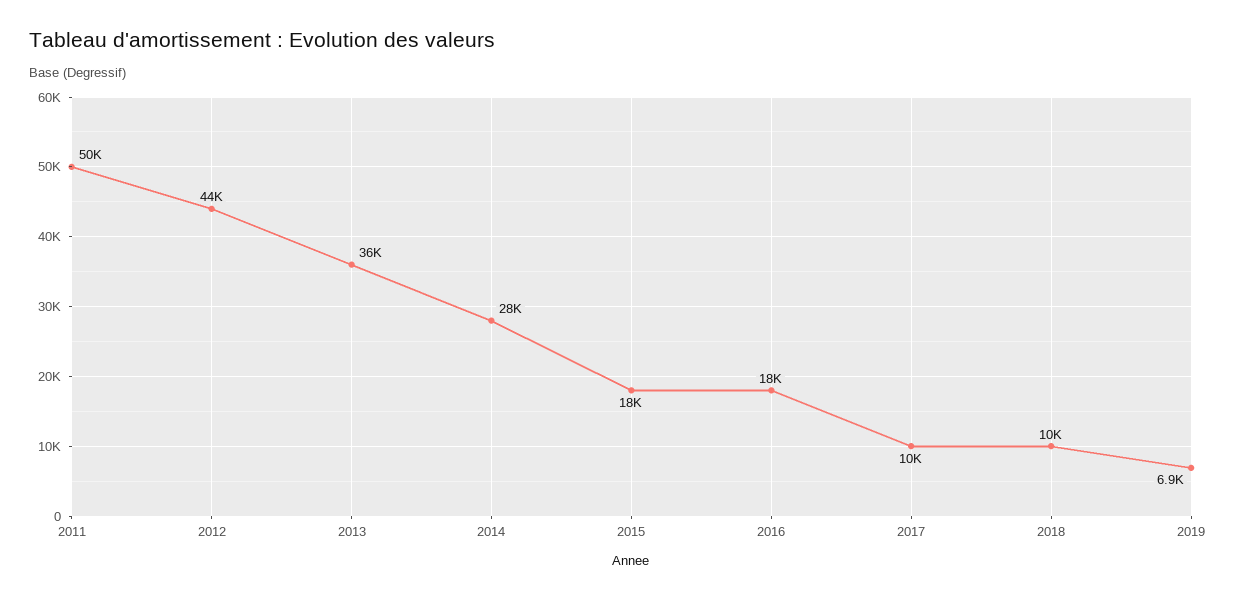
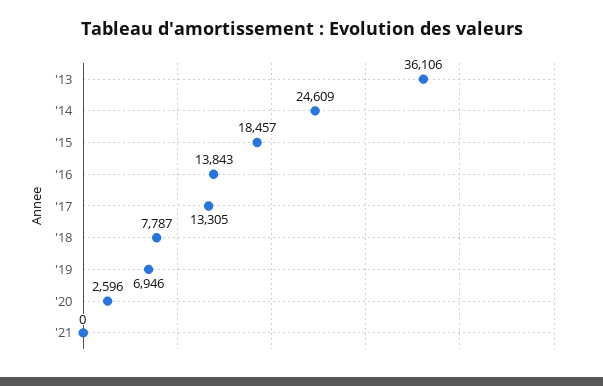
2011: 50000 -> none
2012: 44000 -> none
2014: 28000 -> 24609
2016: 18000 -> 13843
2017: 10000 -> 13305
2018: 10000 -> 7787
'20: none -> 2596
'21: none -> 0

